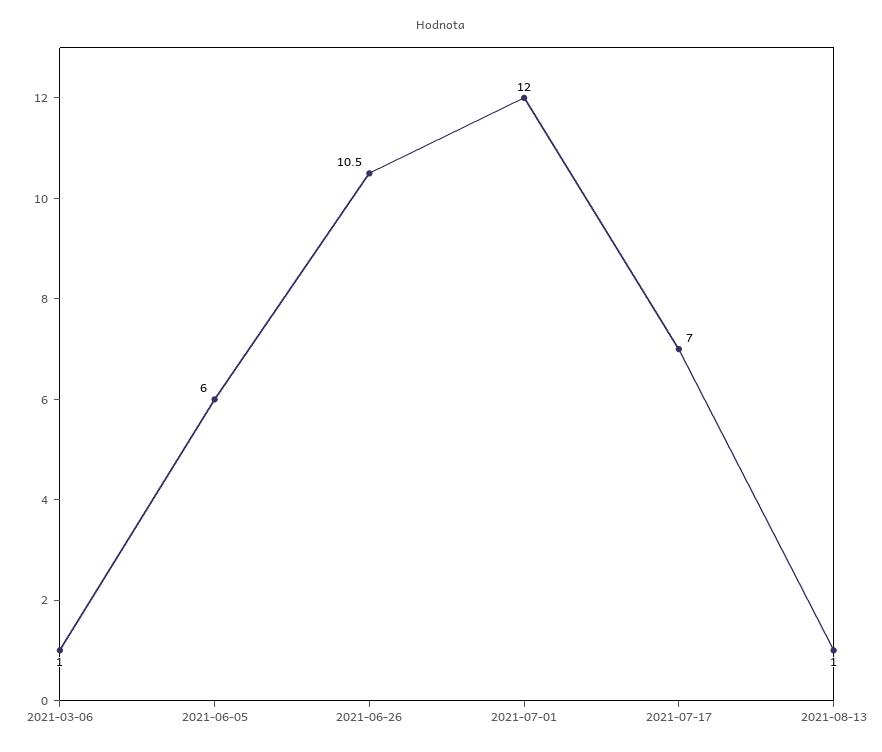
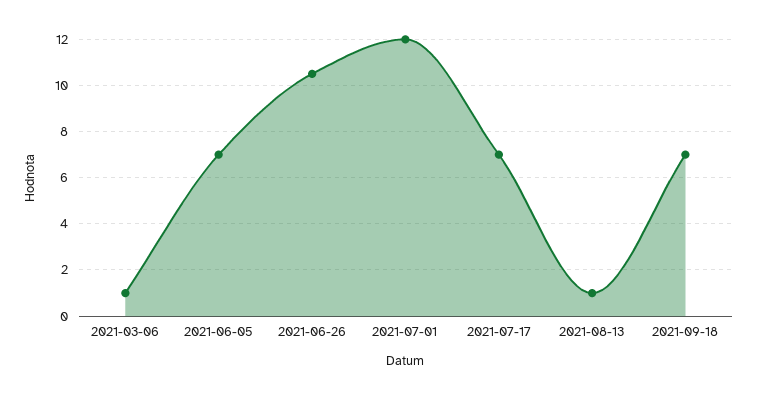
2021-06-05: 6 -> 7
2021-09-18: none -> 7

